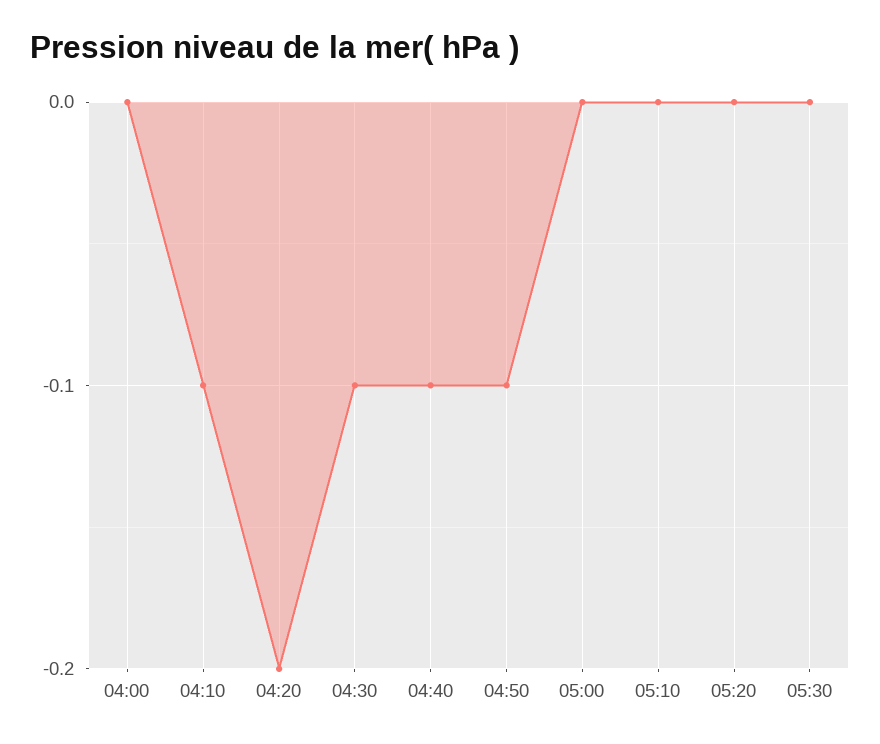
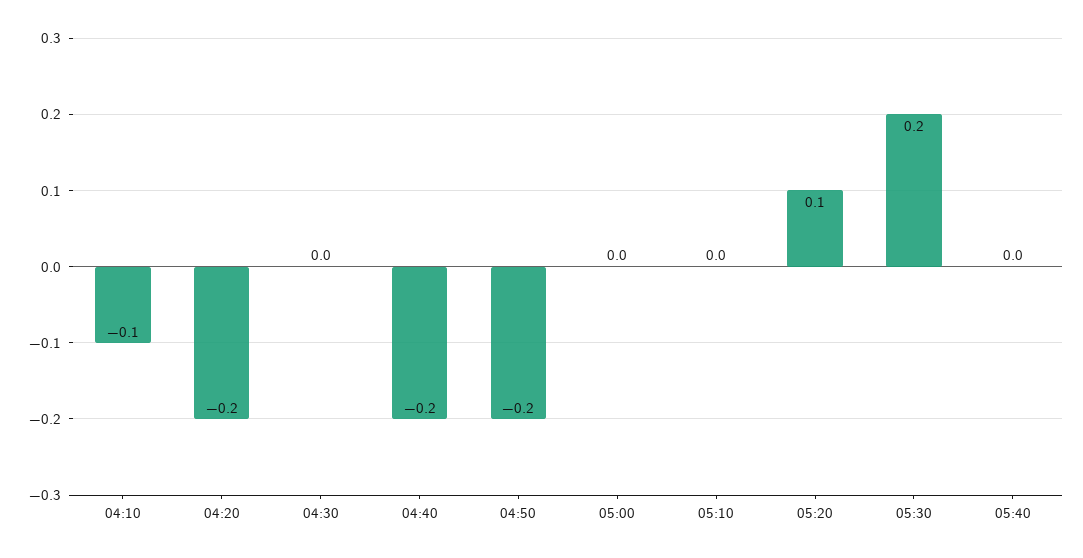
04:00: 0 -> none
04:30: -0.1 -> 0
04:40: -0.1 -> -0.2
04:50: -0.1 -> -0.2
05:20: 0 -> 0.1
05:30: 0 -> 0.2
05:40: none -> 0

